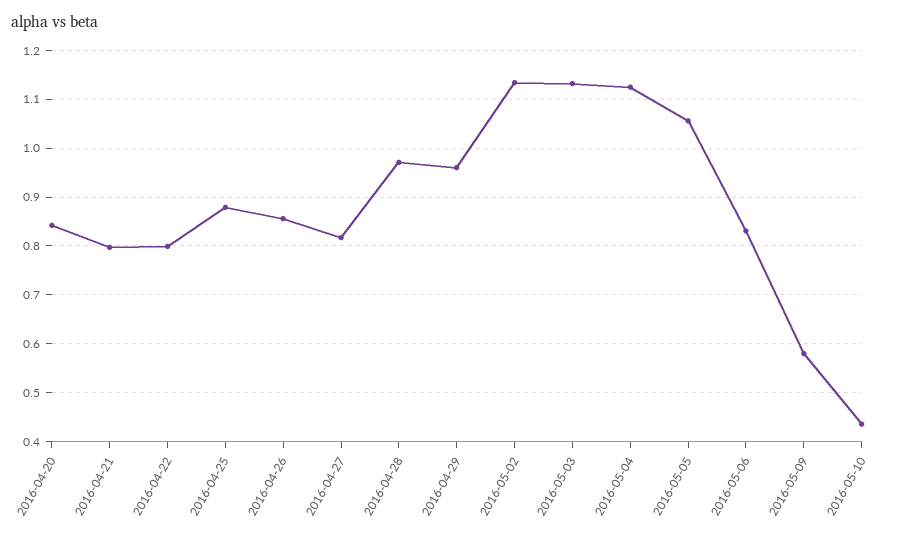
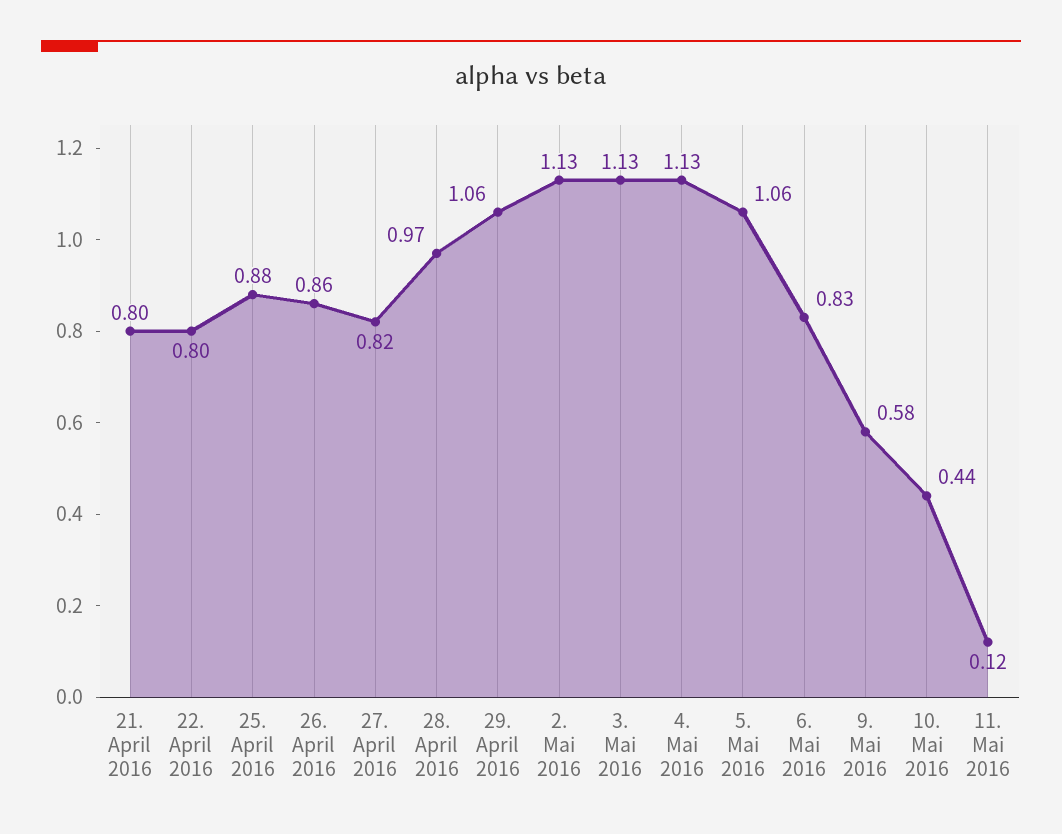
2016-04-20: 0.84 -> none
2016-04-29: 0.96 -> 1.06
11. Mai 2016: none -> 0.12

